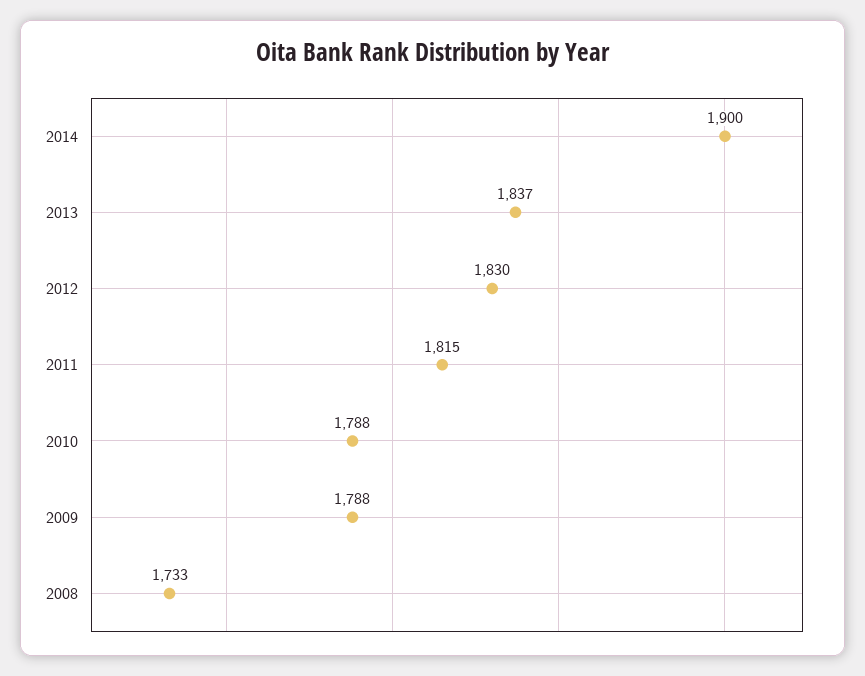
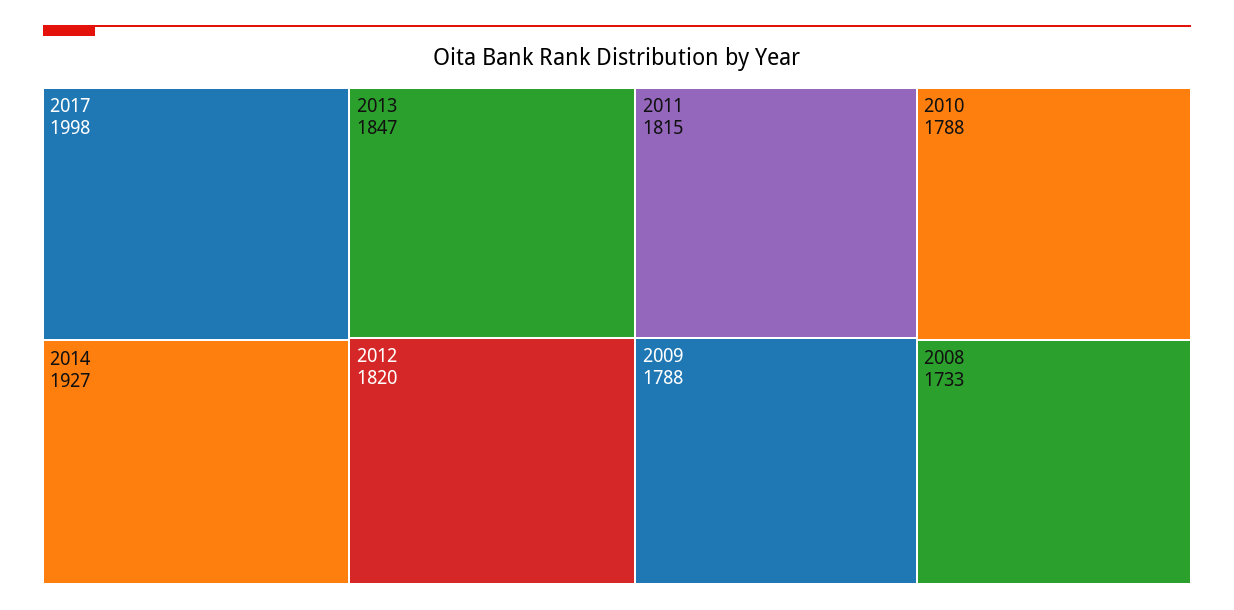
2014: 1900 -> 1927
2013: 1837 -> 1847
2012: 1830 -> 1820
2017: none -> 1998

